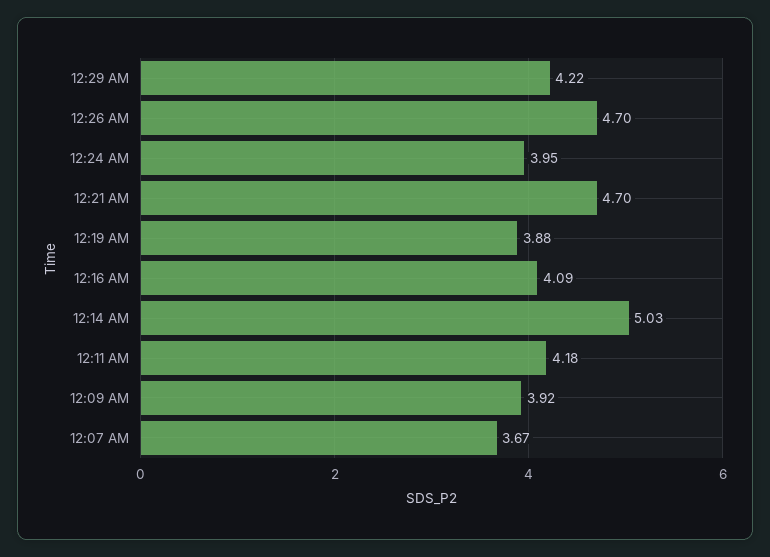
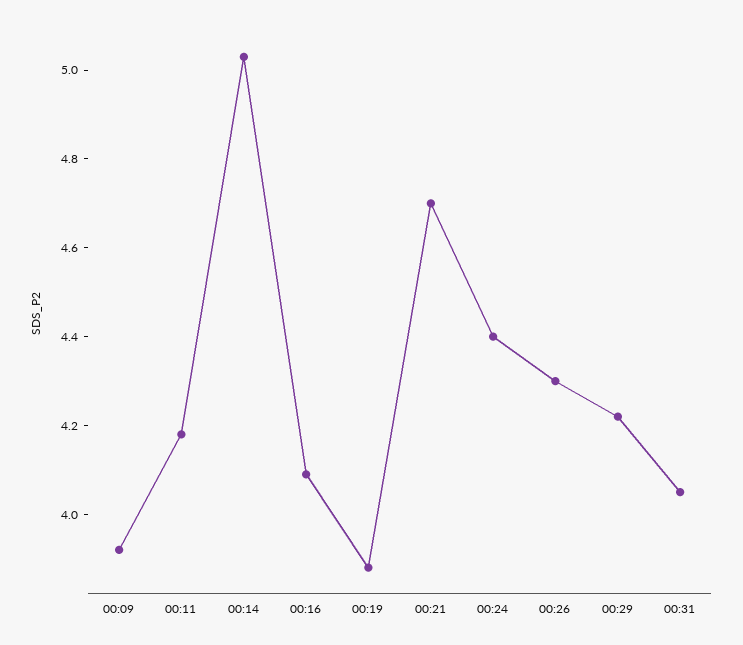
12:26 AM: 4.7 -> 4.3
12:24 AM: 3.95 -> 4.4
12:07 AM: 3.67 -> none
00:31: none -> 4.05

